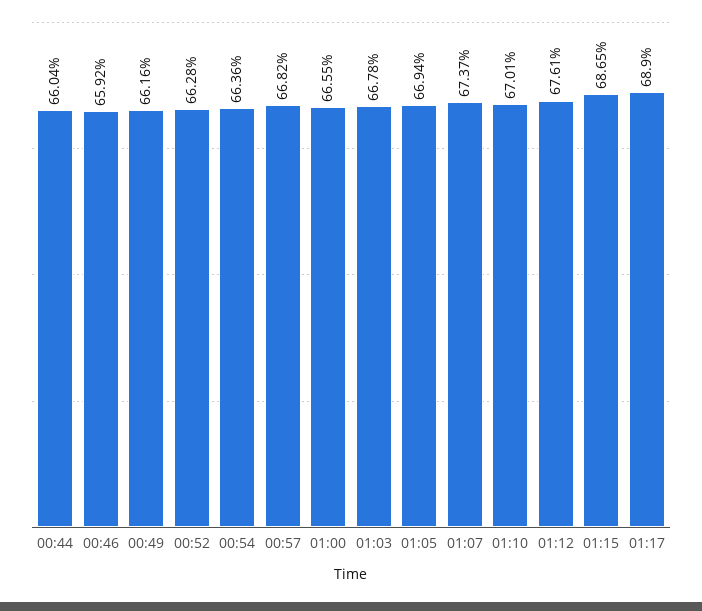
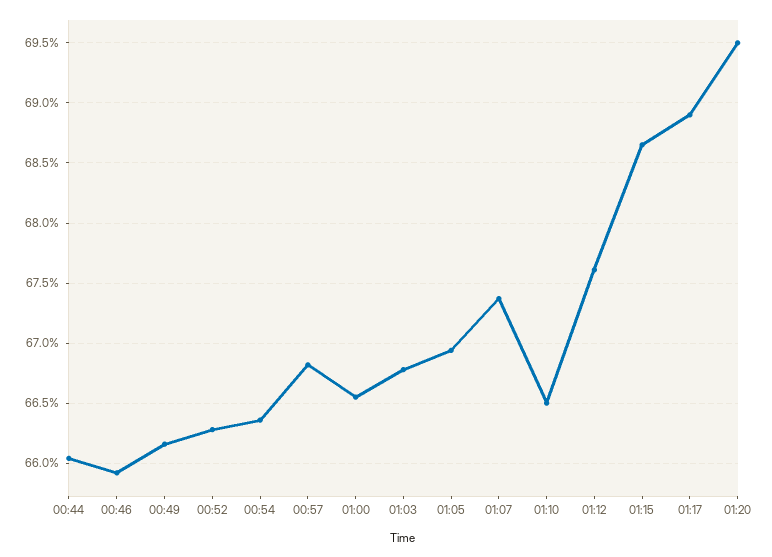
01:10: 67.01 -> 66.5
01:20: none -> 69.5

